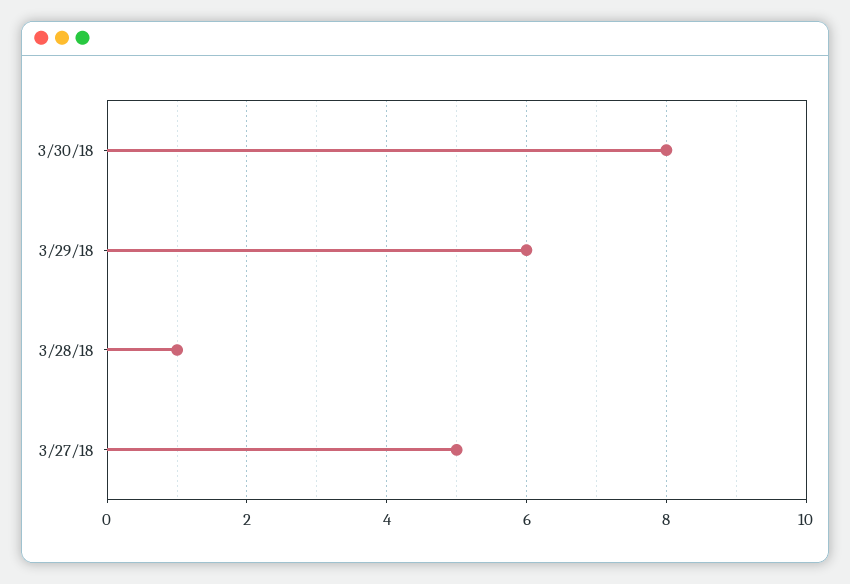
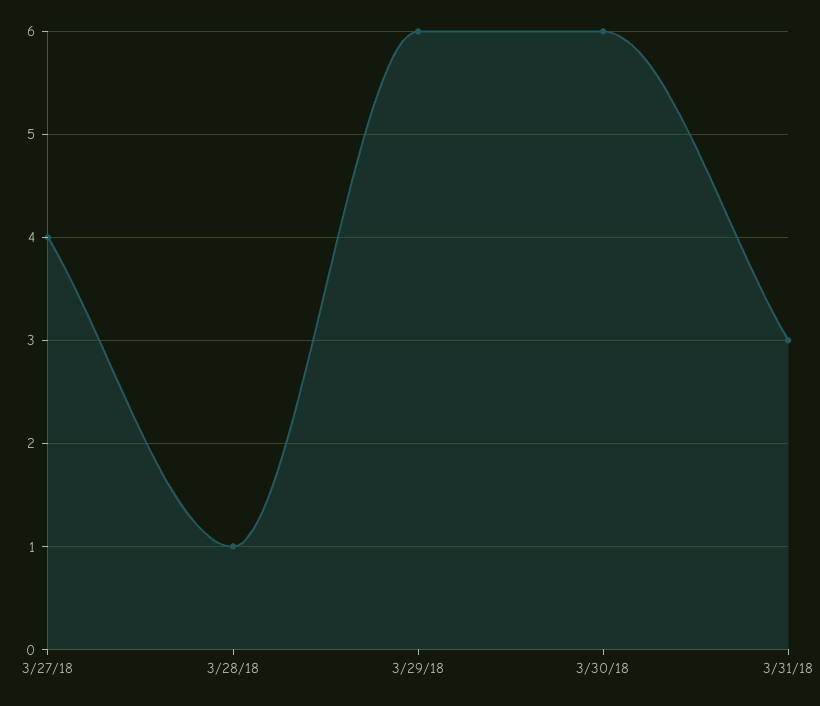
3/30/18: 8 -> 6
3/27/18: 5 -> 4
3/31/18: none -> 3

